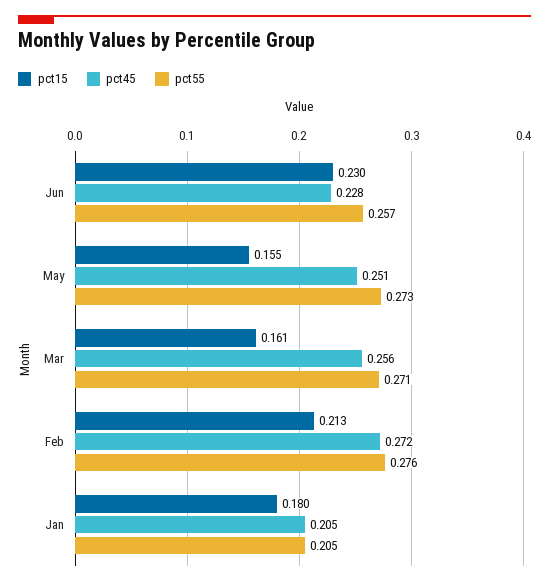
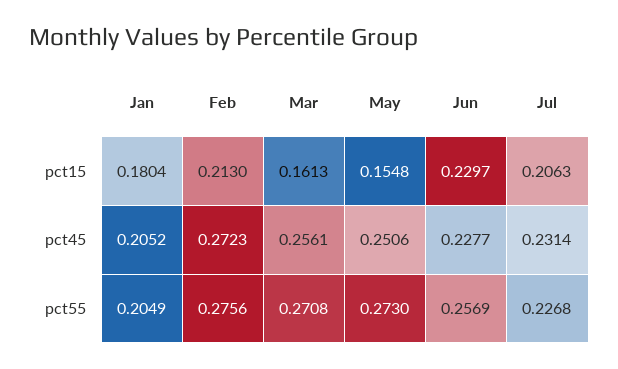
pct15, Jul: none -> 0.2063
pct45, Jul: none -> 0.2314
pct55, Jul: none -> 0.2268

